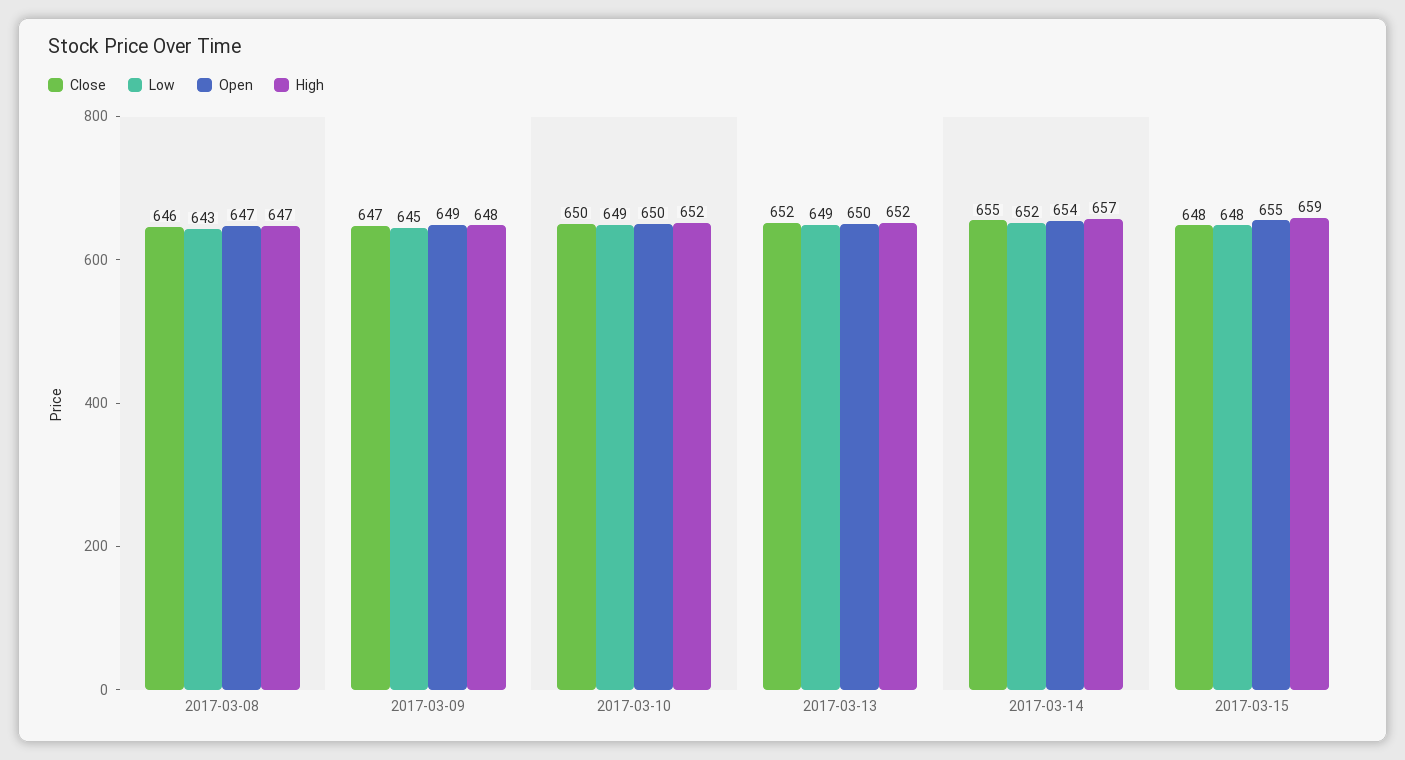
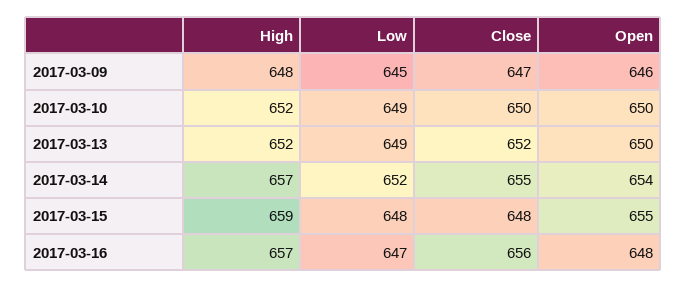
Close, 2017-03-08: 646 -> none
Low, 2017-03-08: 643 -> none
Open, 2017-03-08: 647 -> none
High, 2017-03-08: 647 -> none
Open, 2017-03-09: 649 -> 646
High, 2017-03-16: none -> 657
Low, 2017-03-16: none -> 647
Close, 2017-03-16: none -> 656
Open, 2017-03-16: none -> 648

